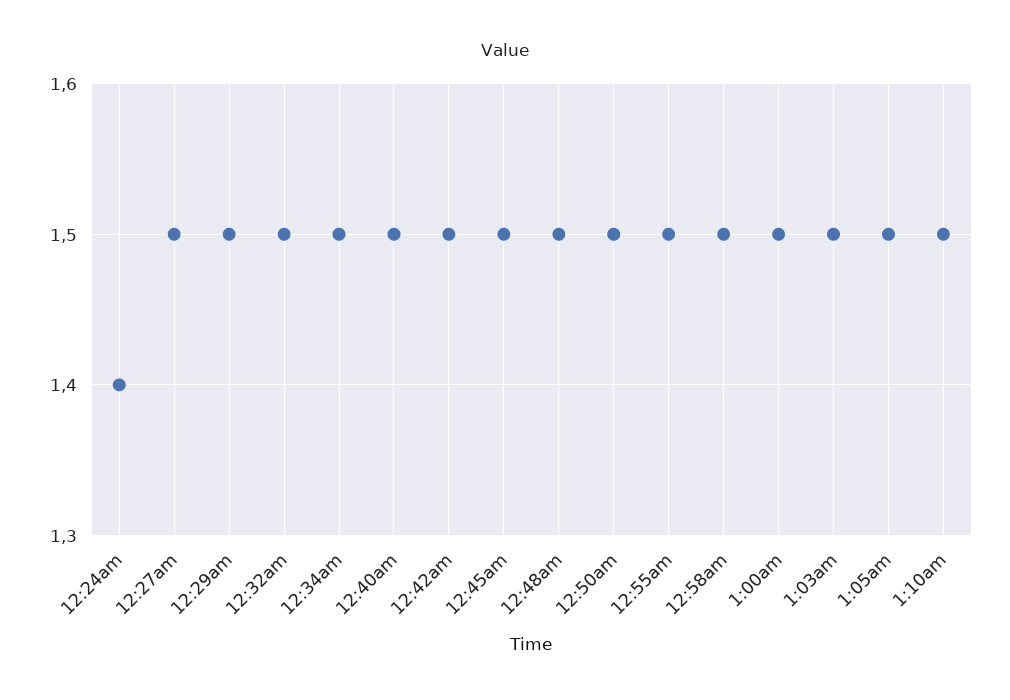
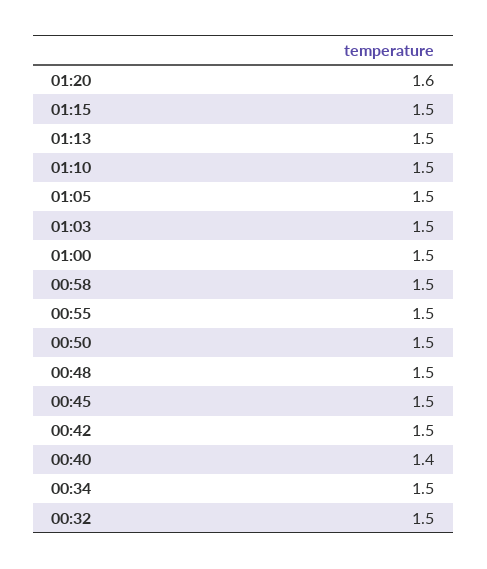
12:24am: 1.4 -> none
12:27am: 1.5 -> none
12:29am: 1.5 -> none
12:40am: 1.5 -> 1.4
01:20: none -> 1.6
01:15: none -> 1.5
01:13: none -> 1.5

